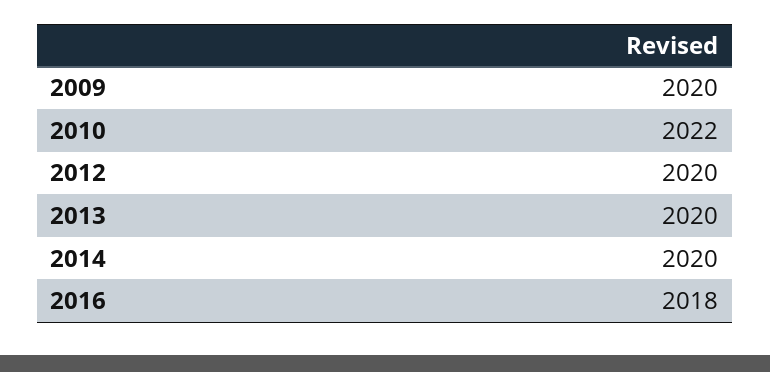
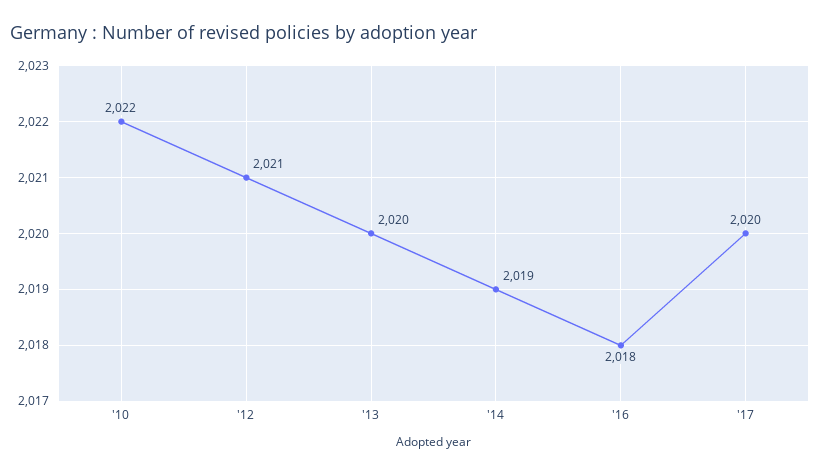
2009: 2020 -> none
2012: 2020 -> 2021
2014: 2020 -> 2019
'17: none -> 2020

